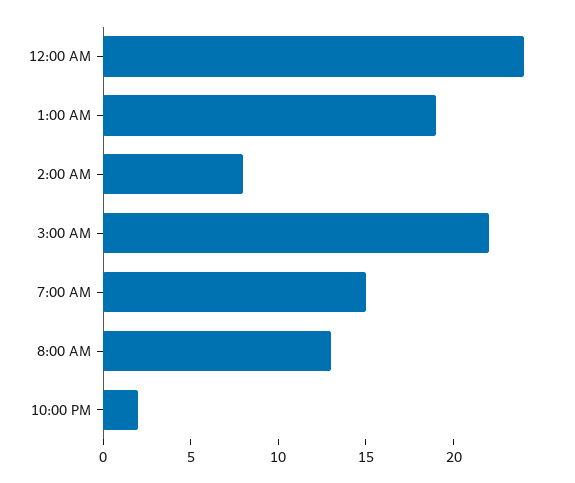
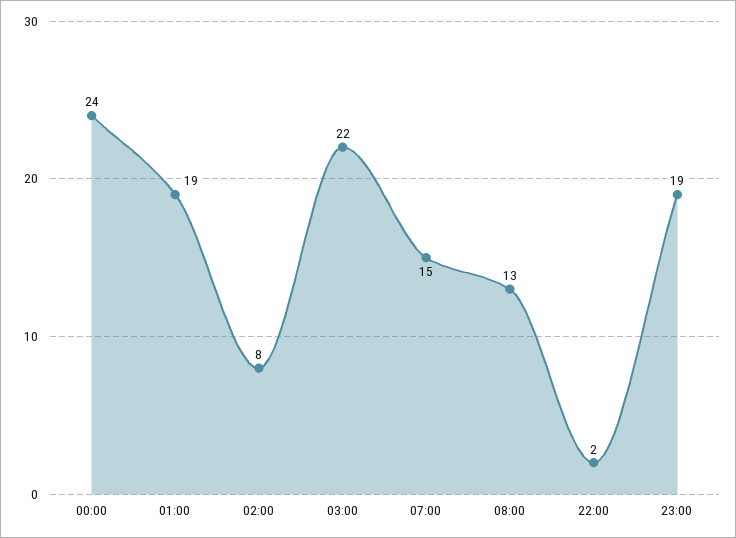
23:00: none -> 19

